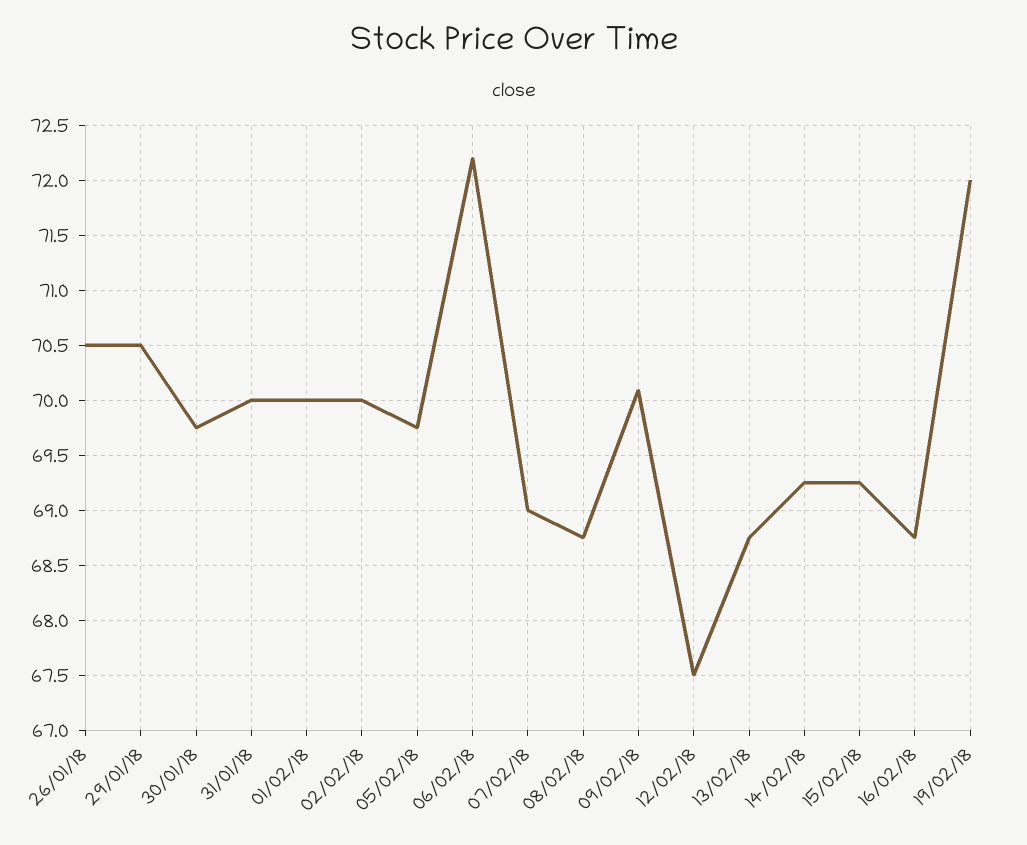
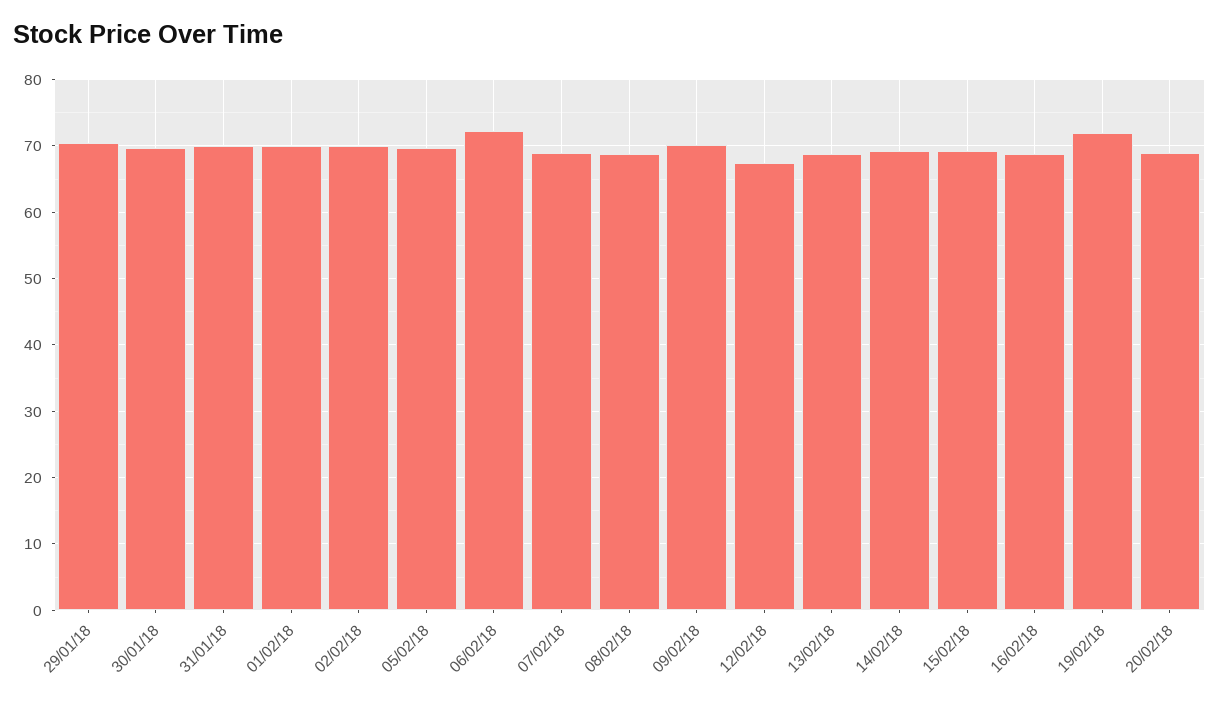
26/01/18: 70.5 -> none
20/02/18: none -> 69

